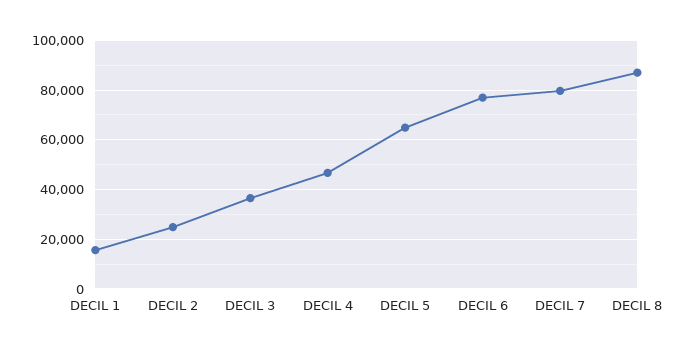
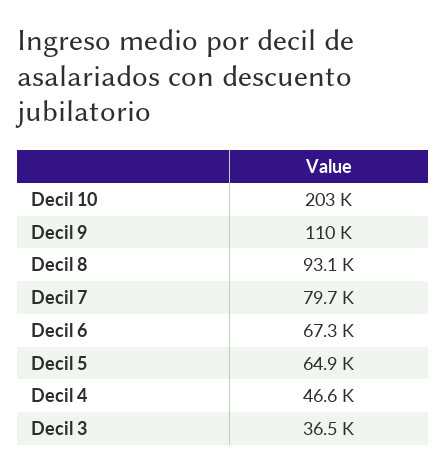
DECIL 1: 15000 -> none
DECIL 2: 25000 -> none
DECIL 6: 77500 -> 67300
DECIL 8: 87500 -> 93100
Decil 10: none -> 203000
Decil 9: none -> 110000

